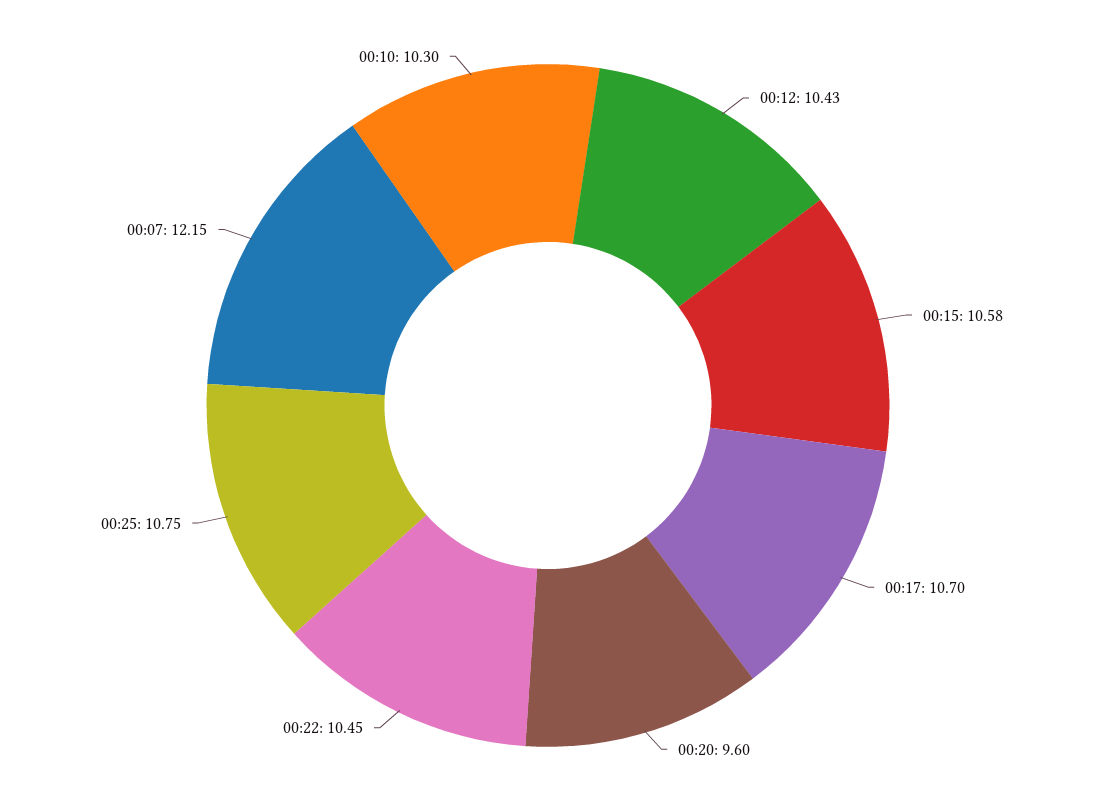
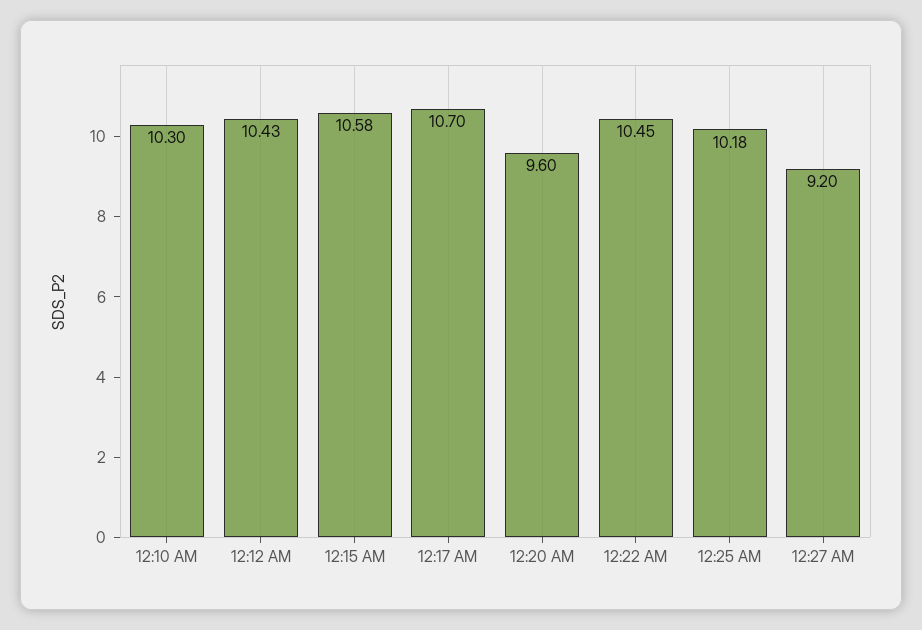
00:25: 10.75 -> 10.18
00:07: 12.15 -> none
12:27 AM: none -> 9.2

